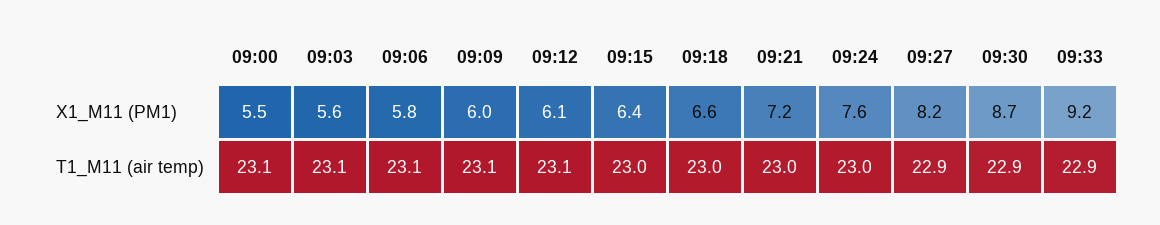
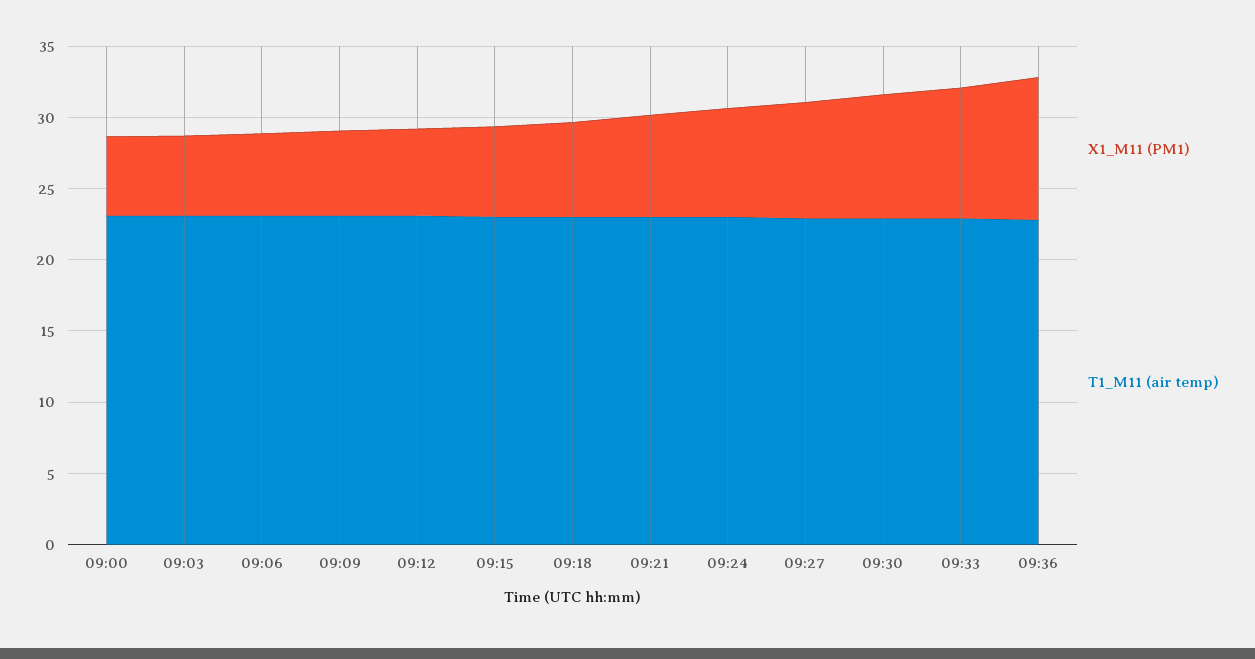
X1_M11 (PM1), 09:36: none -> 10
T1_M11 (air temp), 09:36: none -> 23

